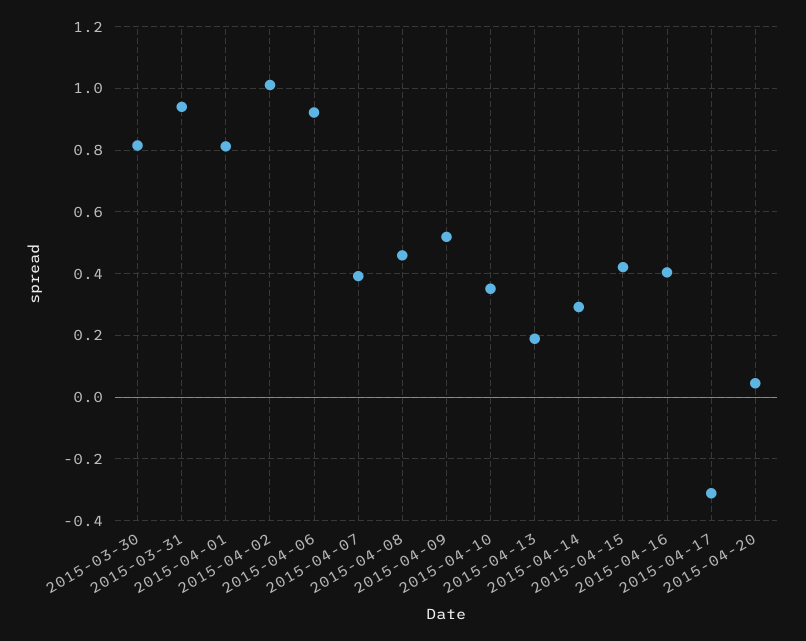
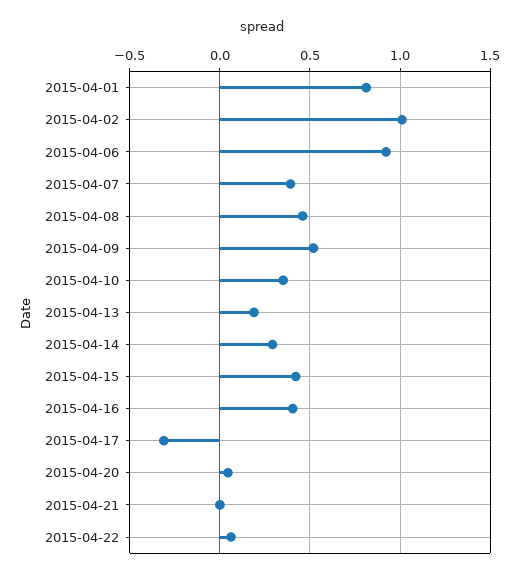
2015-03-30: 0.82 -> none
2015-03-31: 0.94 -> none
2015-04-21: none -> 0
2015-04-22: none -> 0.05

